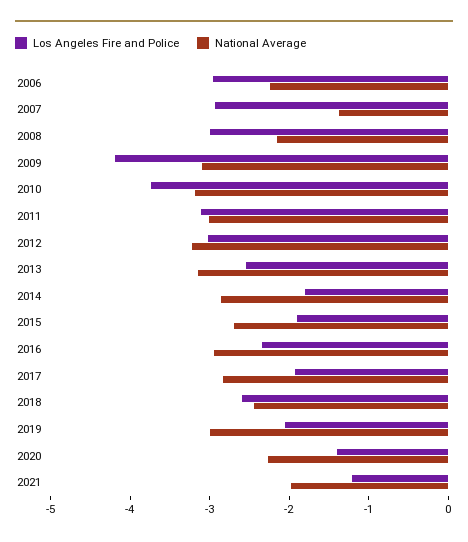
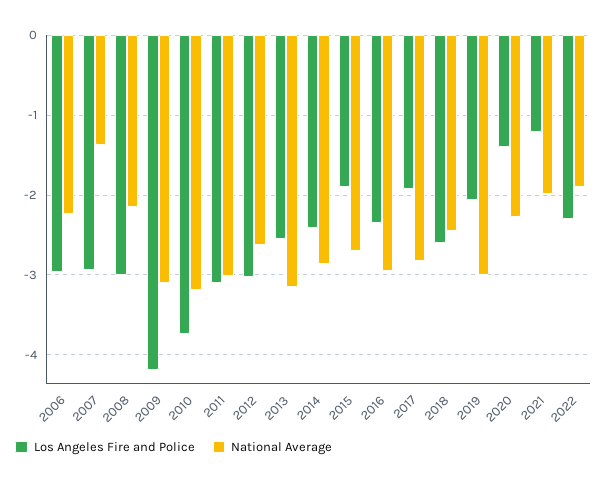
National Average, 2012: -3.2 -> -2.6
Los Angeles Fire and Police, 2014: -1.8 -> -2.4
Los Angeles Fire and Police, 2022: none -> -2.3
National Average, 2022: none -> -1.9

